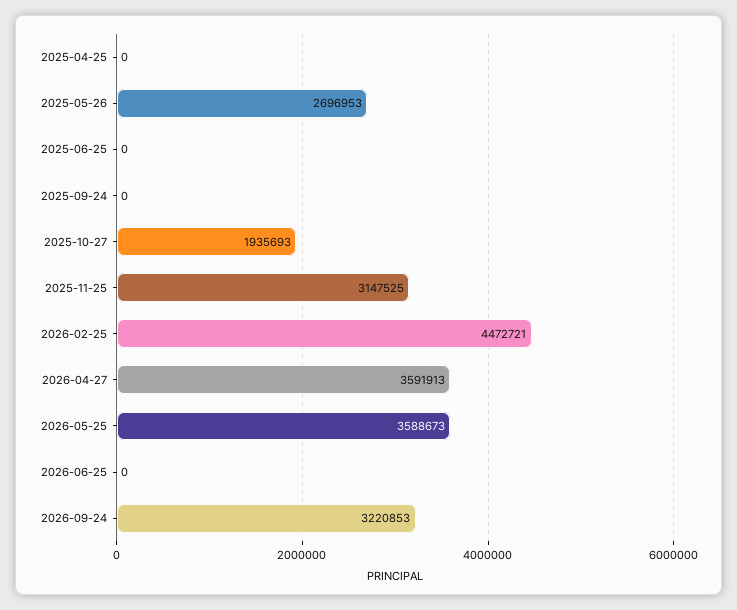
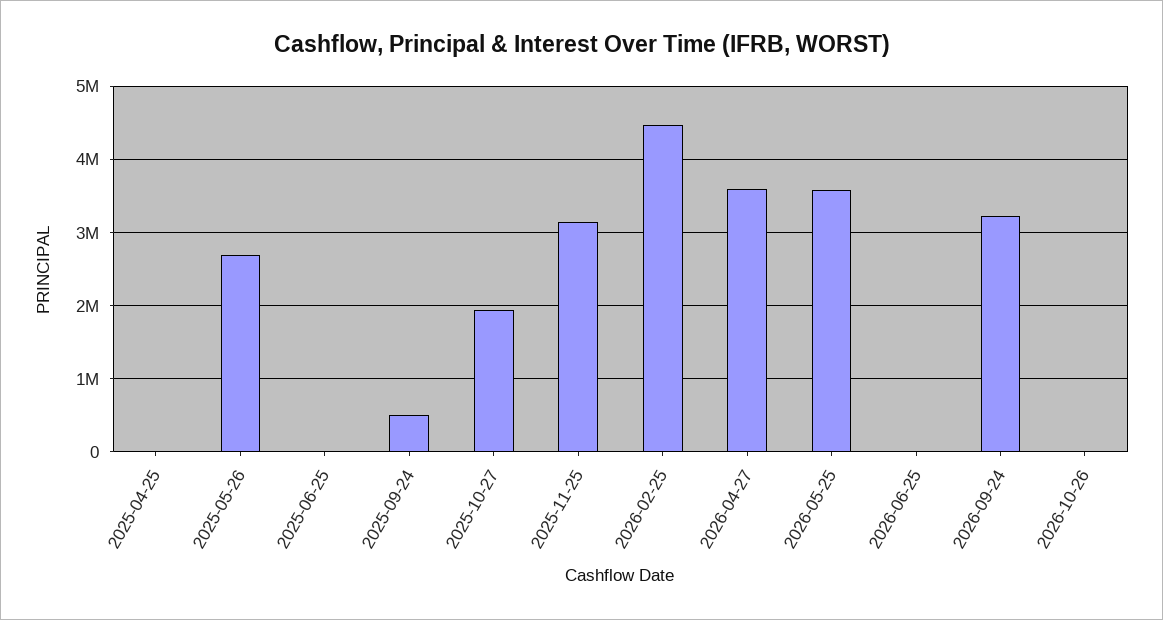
2025-09-24: 0 -> 500000
2026-10-26: none -> 0

